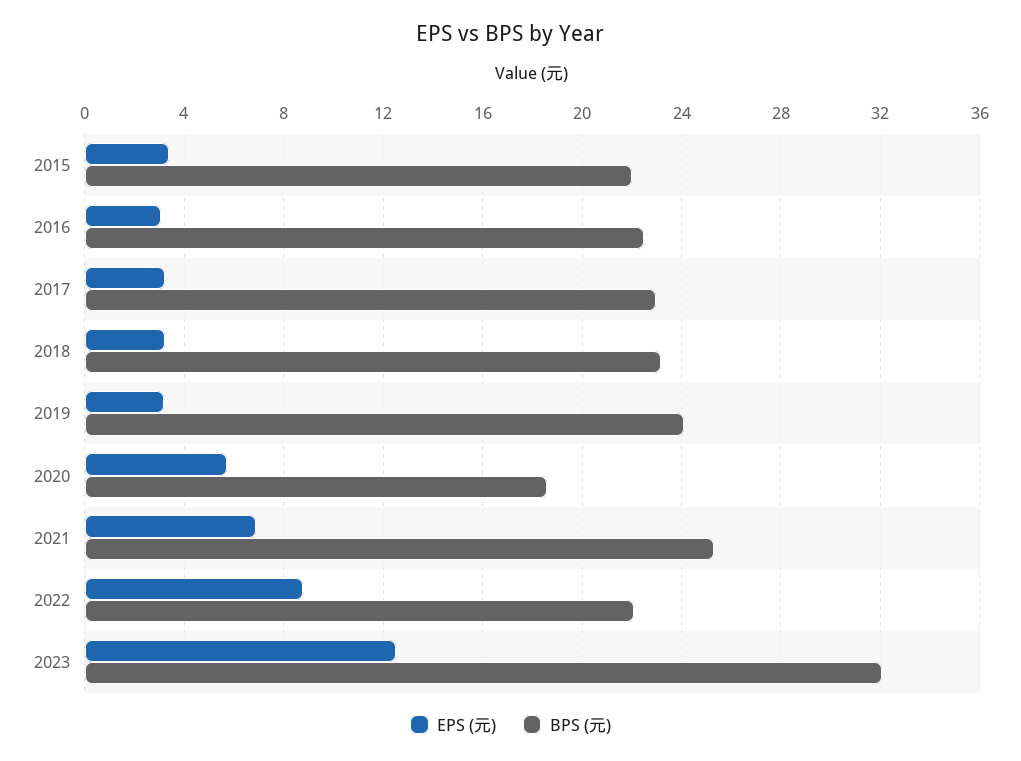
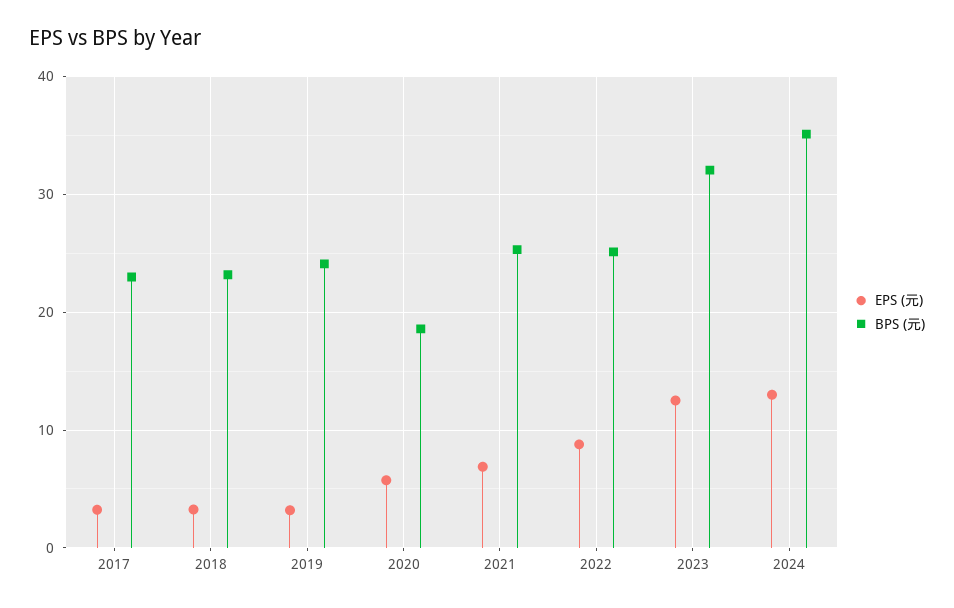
EPS (元), 2015: 3.5 -> none
BPS (元), 2015: 22 -> none
EPS (元), 2016: 3 -> none
BPS (元), 2016: 22.5 -> none
BPS (元), 2022: 22 -> 25
EPS (元), 2024: none -> 13
BPS (元), 2024: none -> 35

